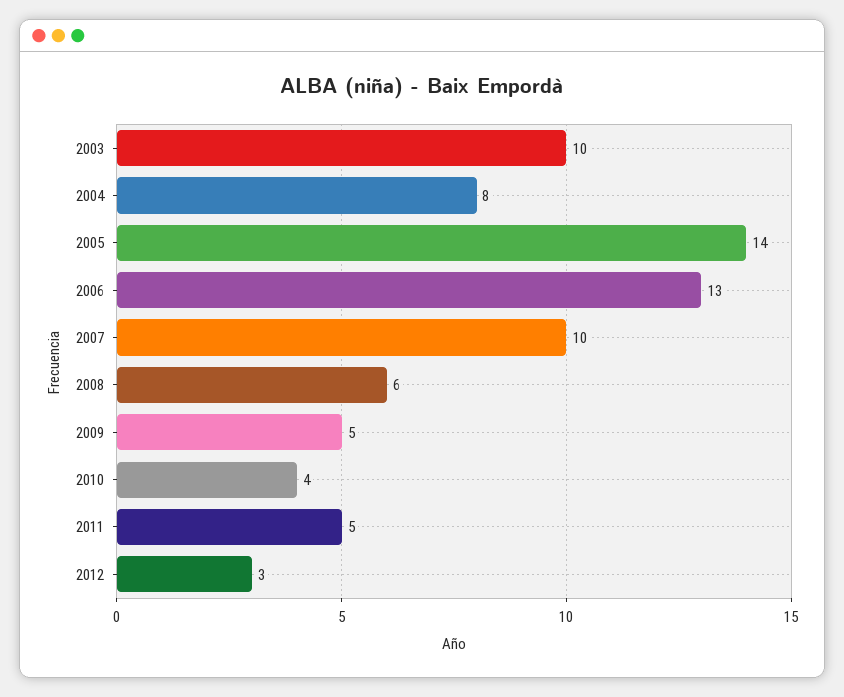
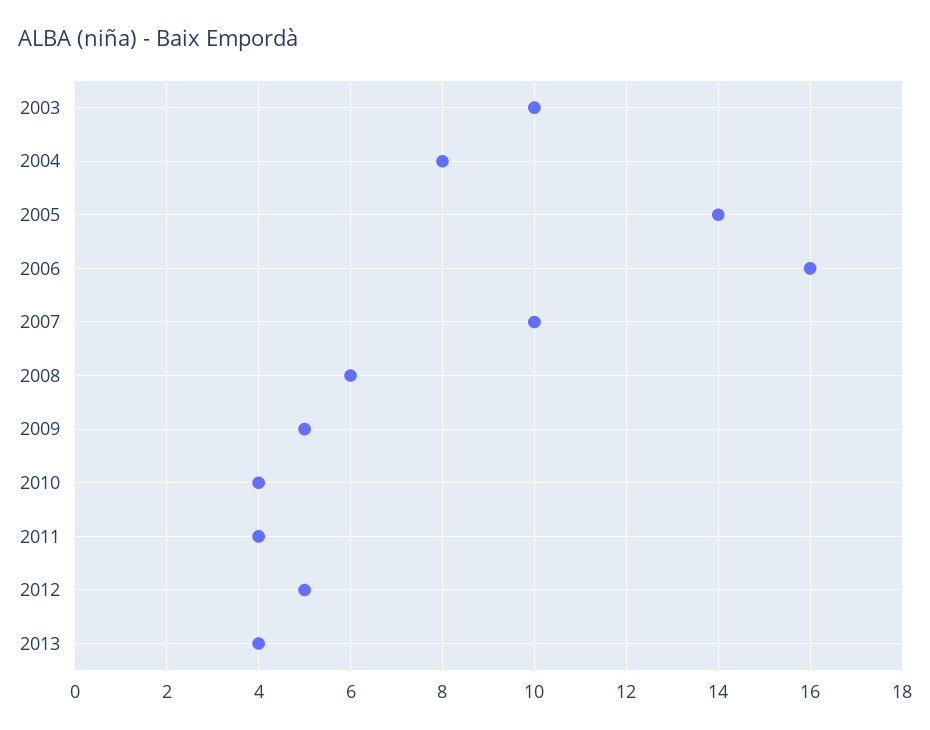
2006: 13 -> 16
2011: 5 -> 4
2012: 3 -> 5
2013: none -> 4

